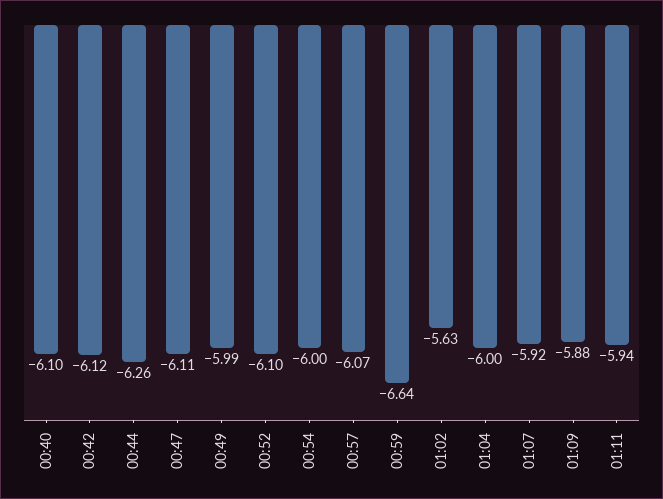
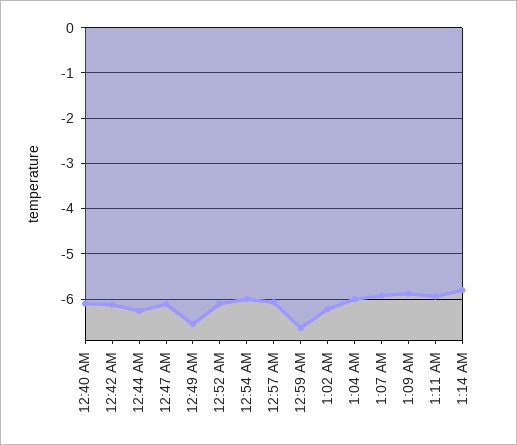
00:49: -5.99 -> -6.6
01:02: -5.63 -> -6.2
1:14 AM: none -> -5.8

